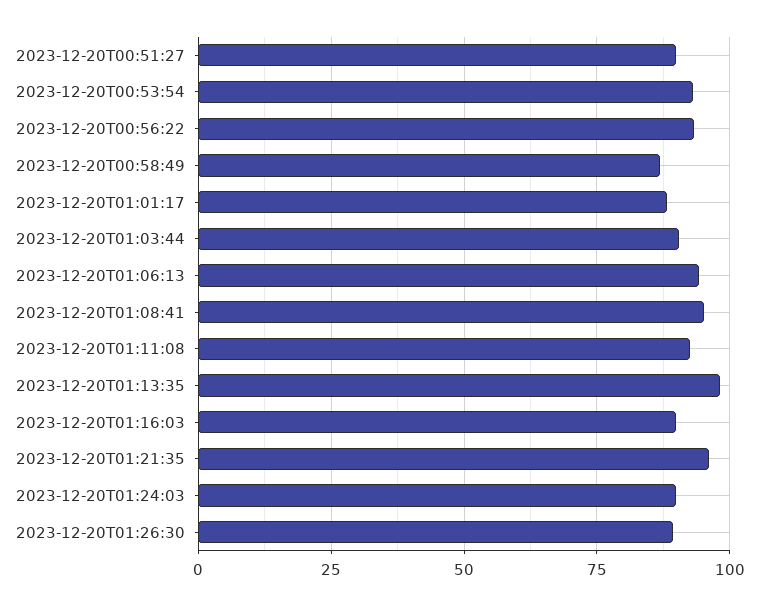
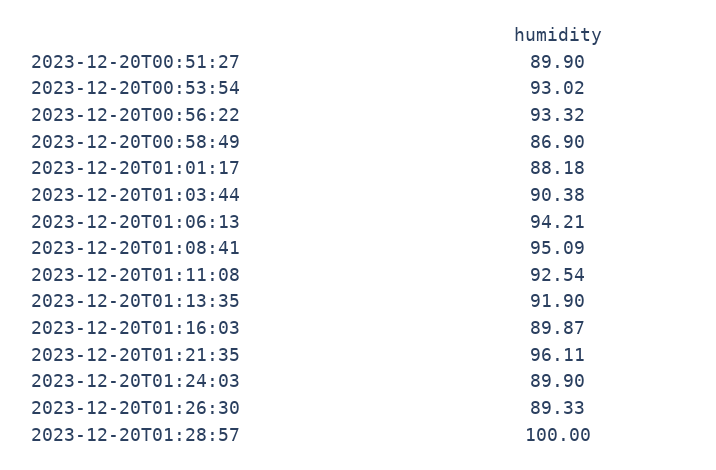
2023-12-20T01:13:35: 97.5 -> 91.9
2023-12-20T01:28:57: none -> 100

